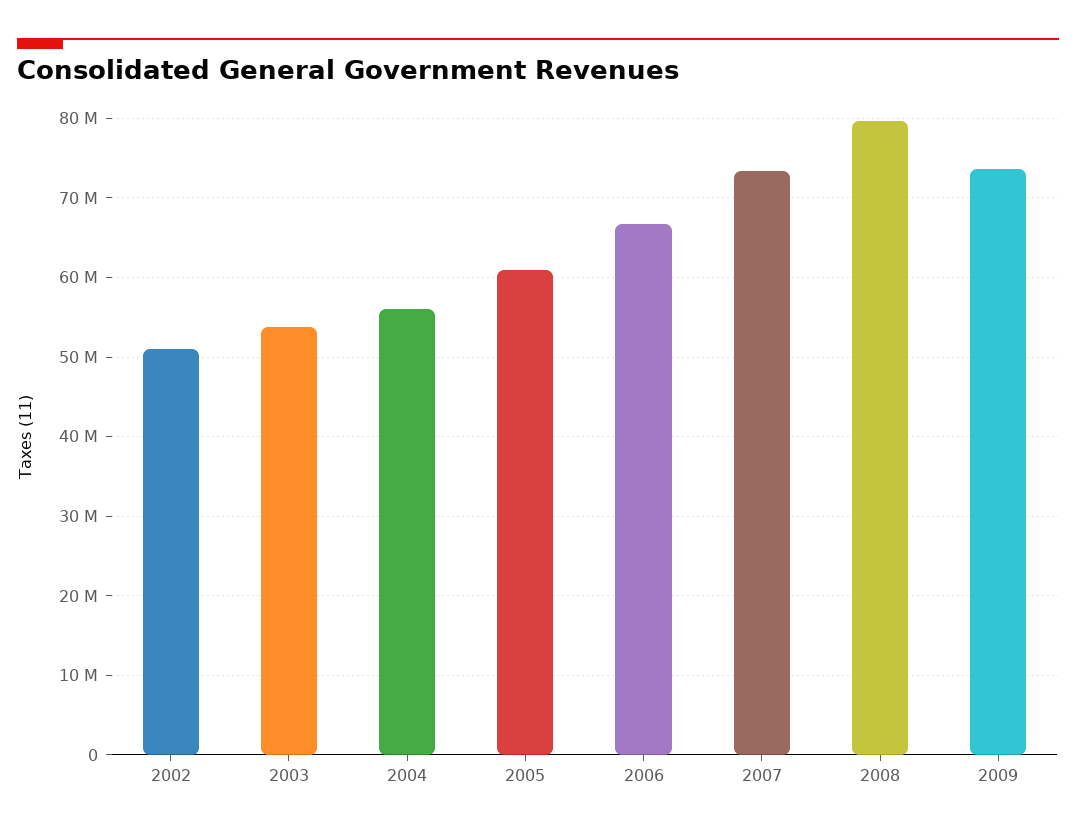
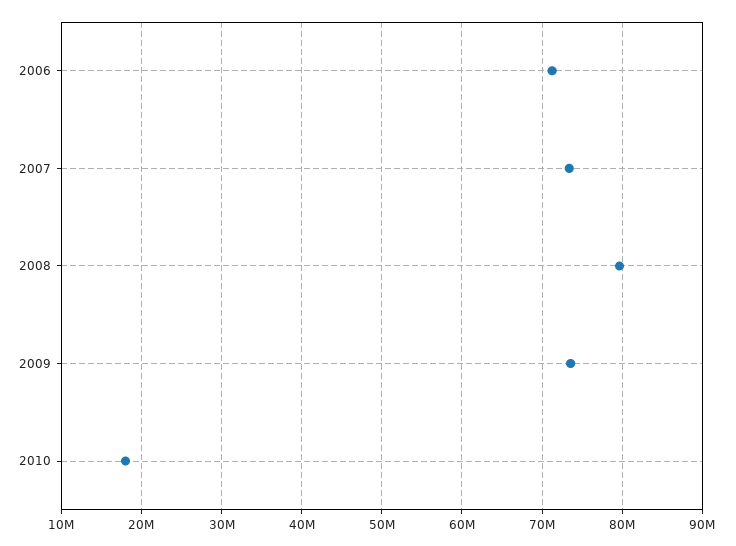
2002: 51000000 -> none
2003: 54000000 -> none
2004: 56000000 -> none
2005: 61000000 -> none
2006: 67000000 -> 71000000
2010: none -> 18000000

